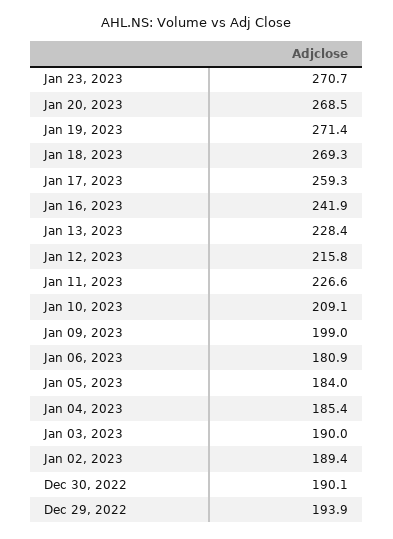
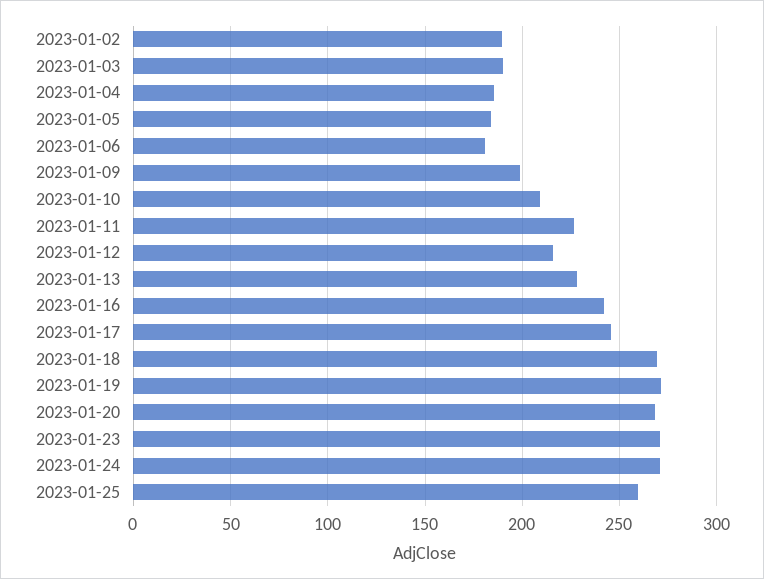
Jan 17, 2023: 259.3 -> 245
Dec 30, 2022: 190.1 -> none
Dec 29, 2022: 193.9 -> none
2023-01-24: none -> 270
2023-01-25: none -> 260

